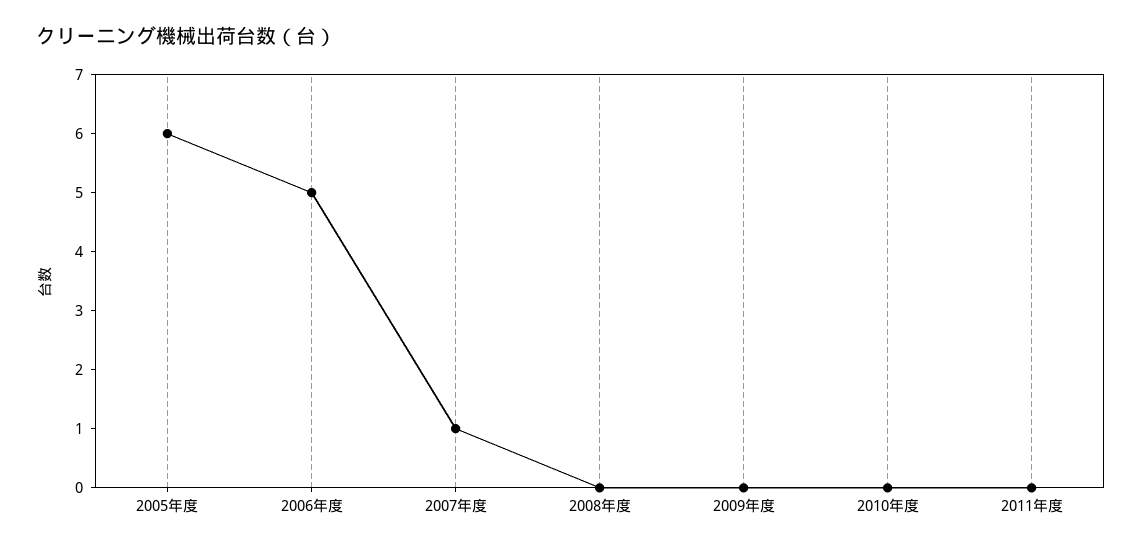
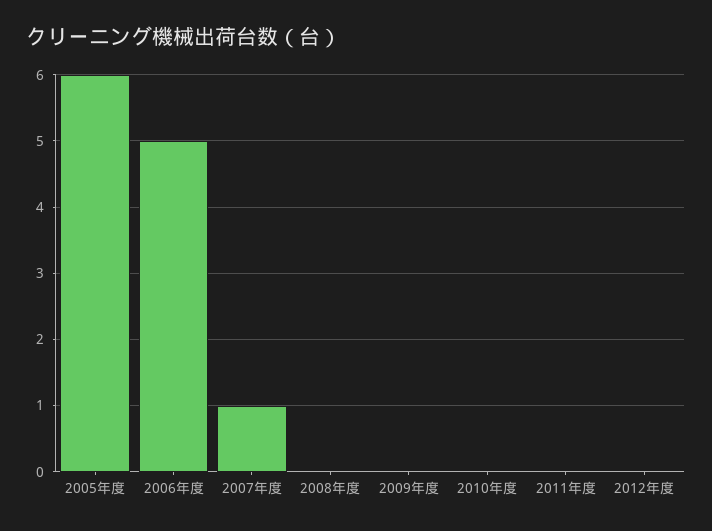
2012年度: none -> 0

